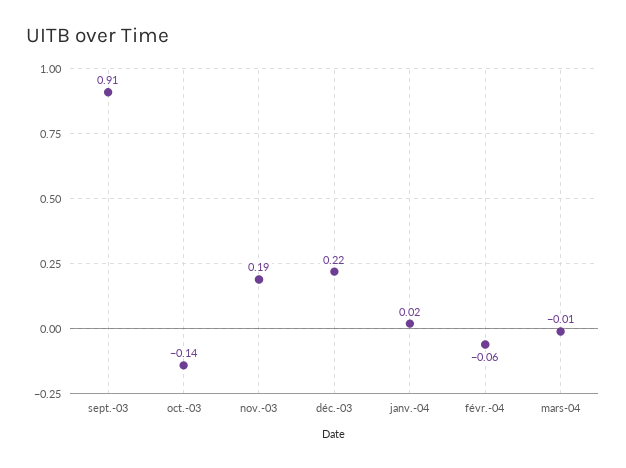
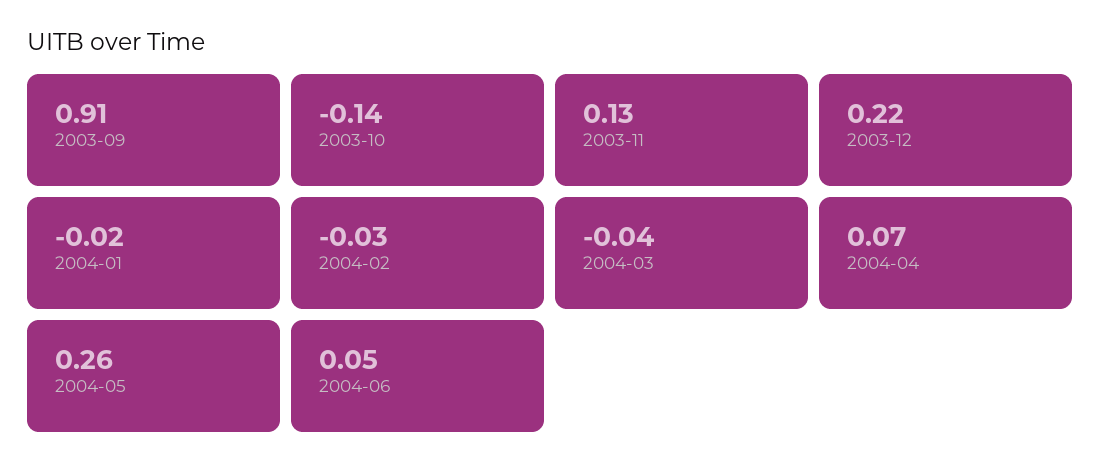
nov.-03: 0.19 -> 0.13
janv.-04: 0.02 -> -0.02
févr.-04: -0.06 -> -0.03
mars-04: -0.01 -> -0.04
2004-04: none -> 0.07
2004-05: none -> 0.26
2004-06: none -> 0.05

